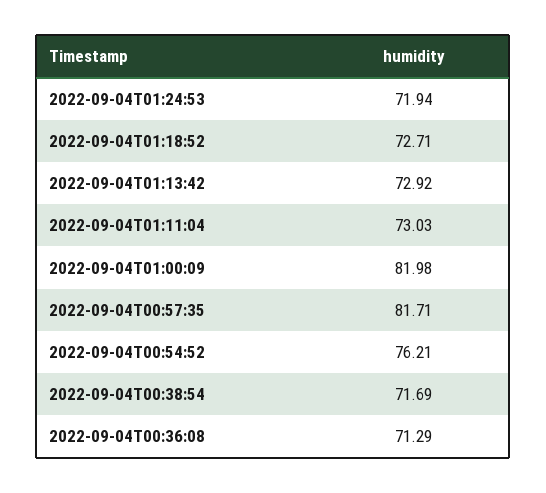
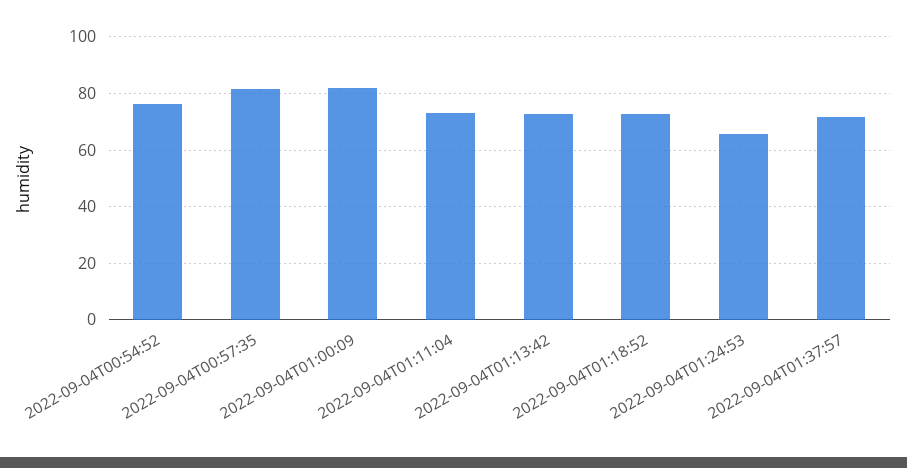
2022-09-04T01:24:53: 71.94 -> 65
2022-09-04T00:38:54: 71.69 -> none
2022-09-04T00:36:08: 71.29 -> none
2022-09-04T01:37:57: none -> 72.5

